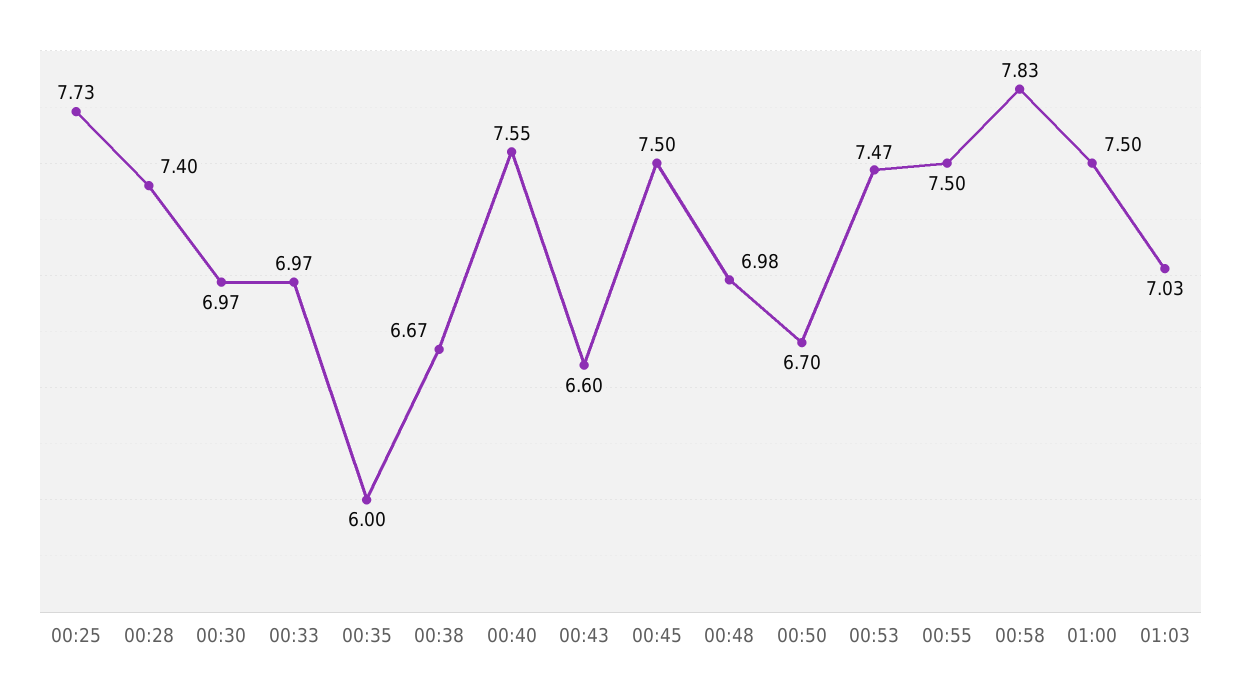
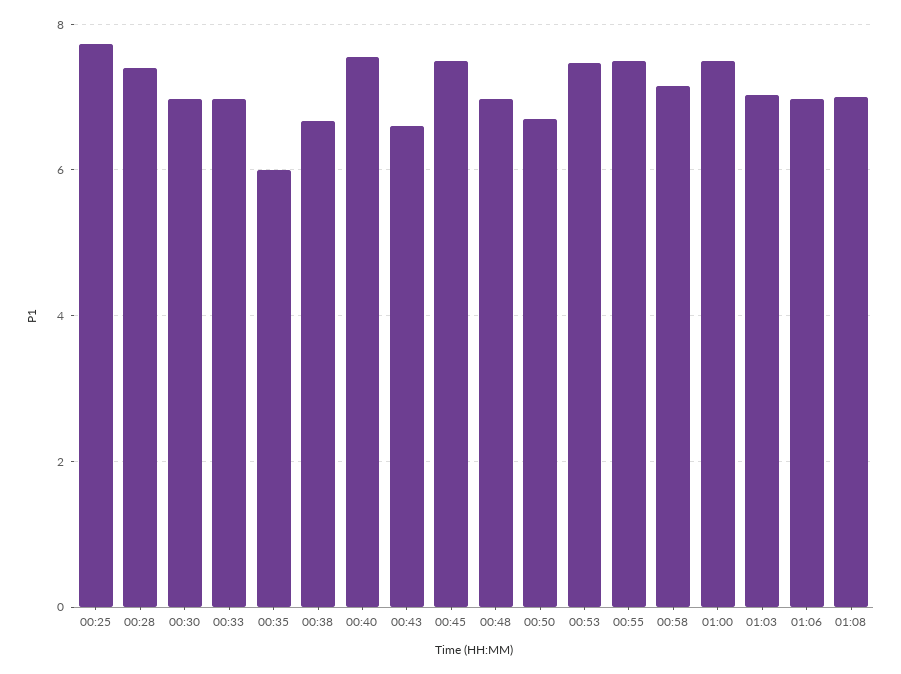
00:58: 7.83 -> 7.2
01:06: none -> 7
01:08: none -> 7

